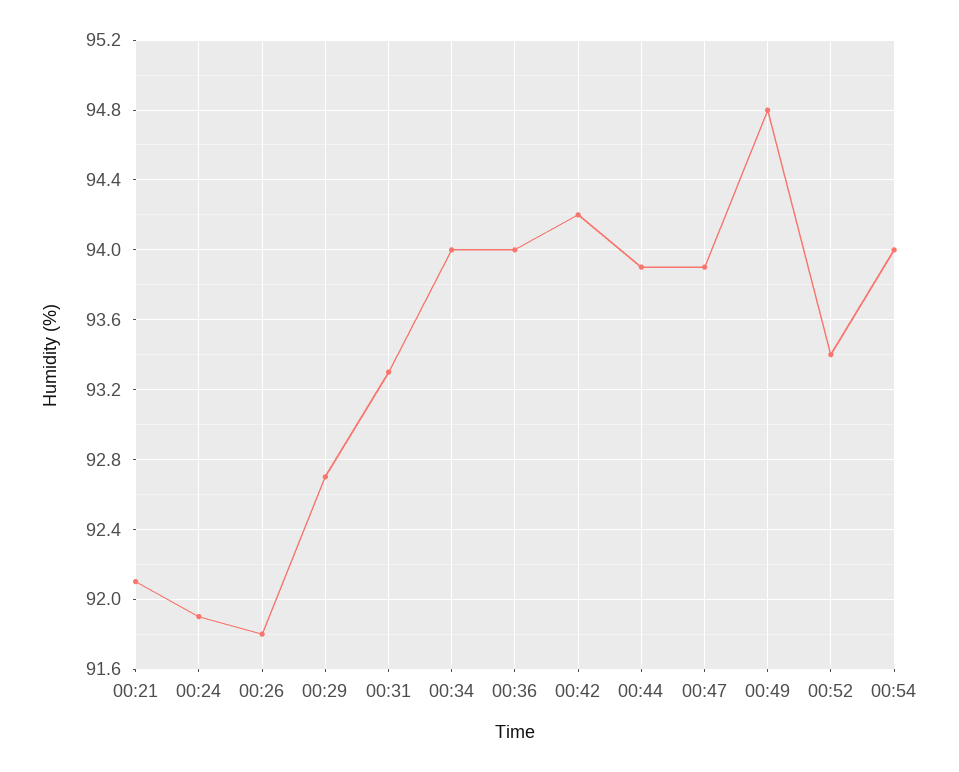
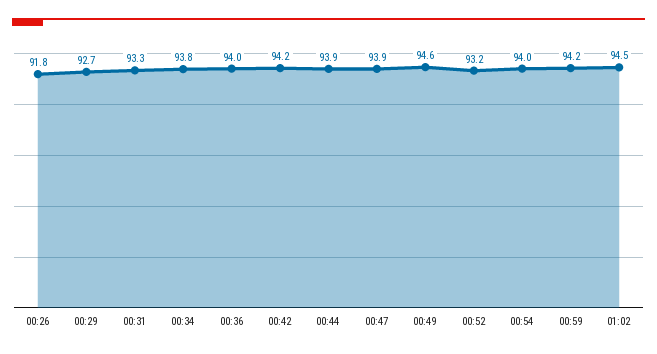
00:21: 92.1 -> none
00:24: 91.9 -> none
00:34: 94 -> 93.8
00:49: 94.8 -> 94.6
00:52: 93.4 -> 93.2
00:59: none -> 94.2
01:02: none -> 94.5

